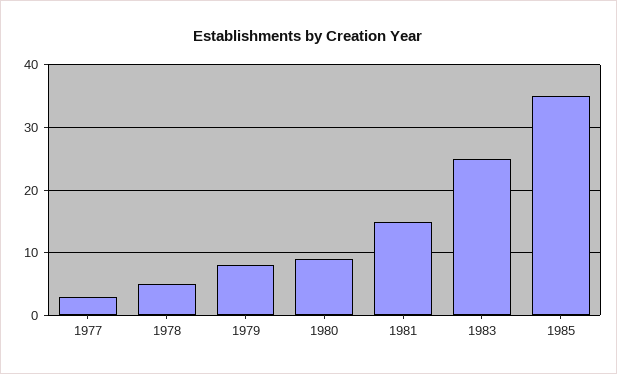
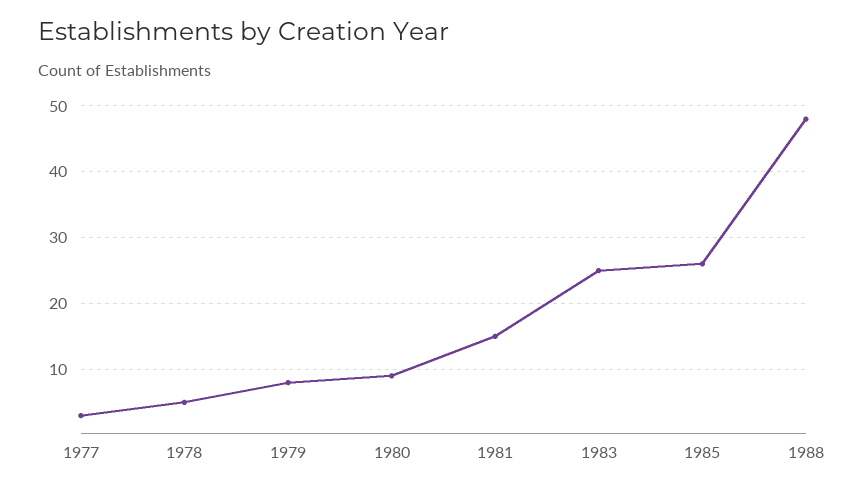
1985: 35 -> 26
1988: none -> 48

